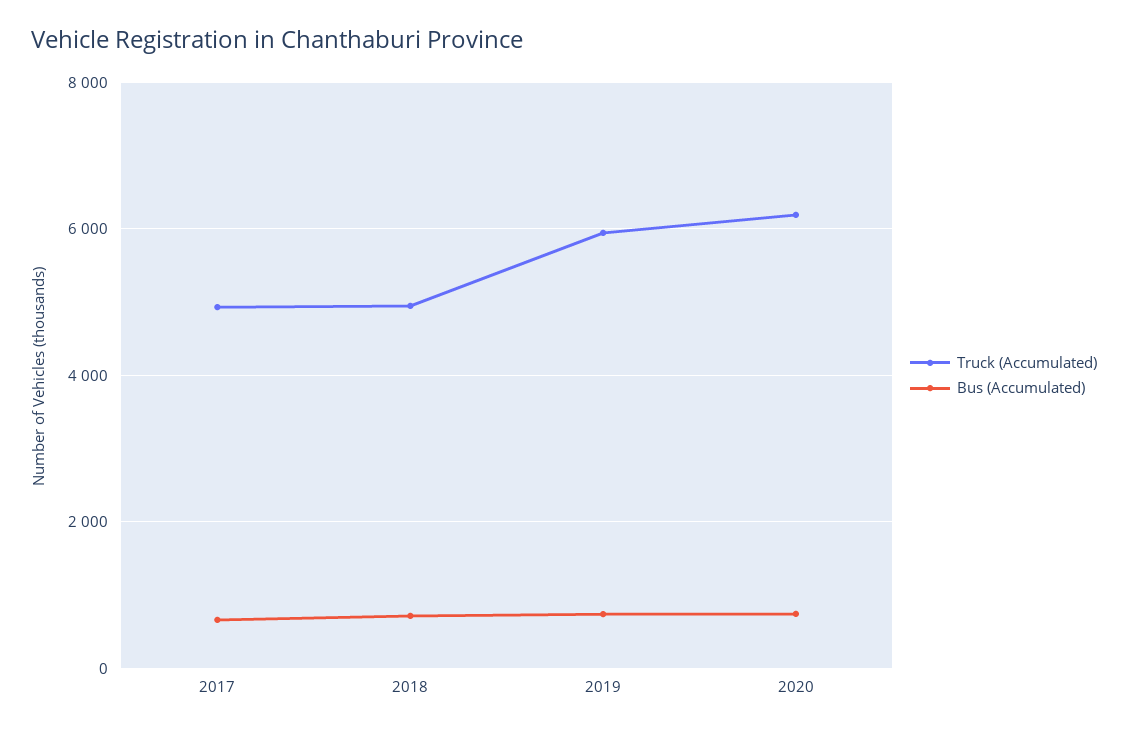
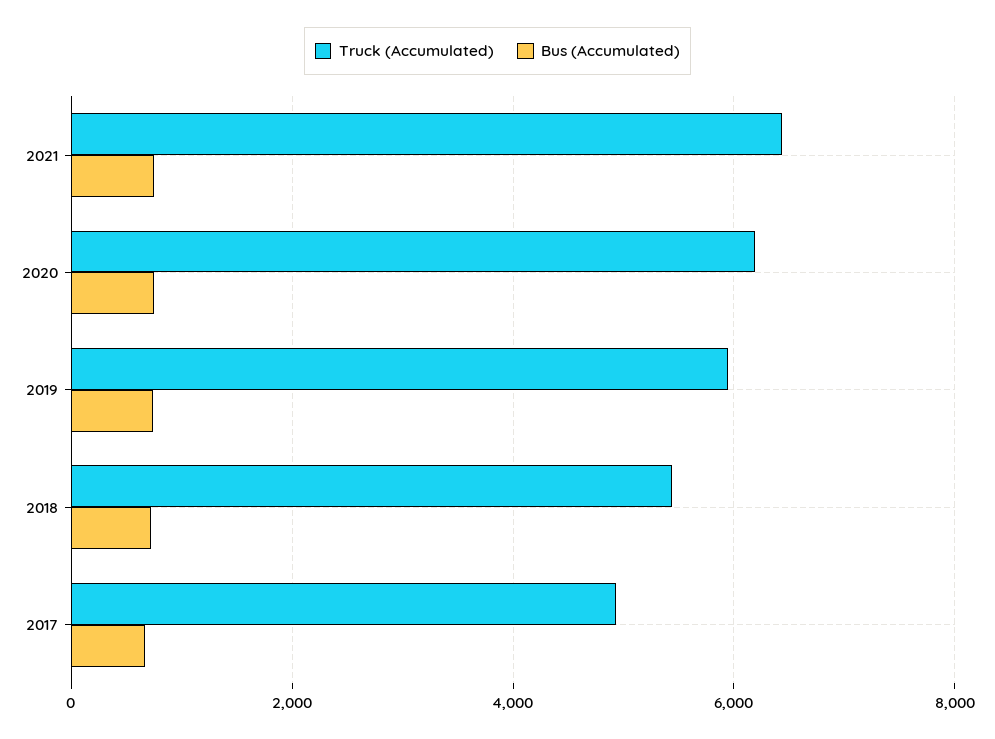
Truck (Accumulated), 2018: 5000 -> 5400
Truck (Accumulated), 2021: none -> 6400
Bus (Accumulated), 2021: none -> 800

